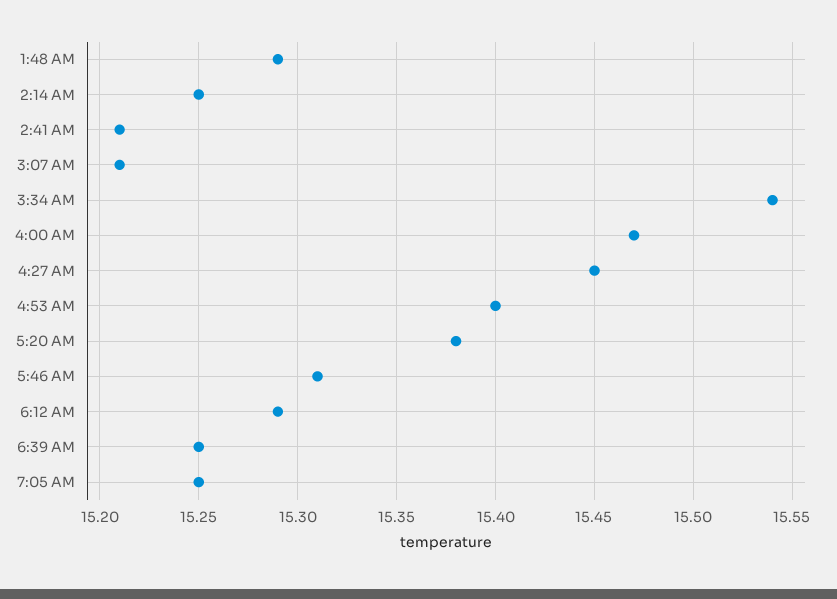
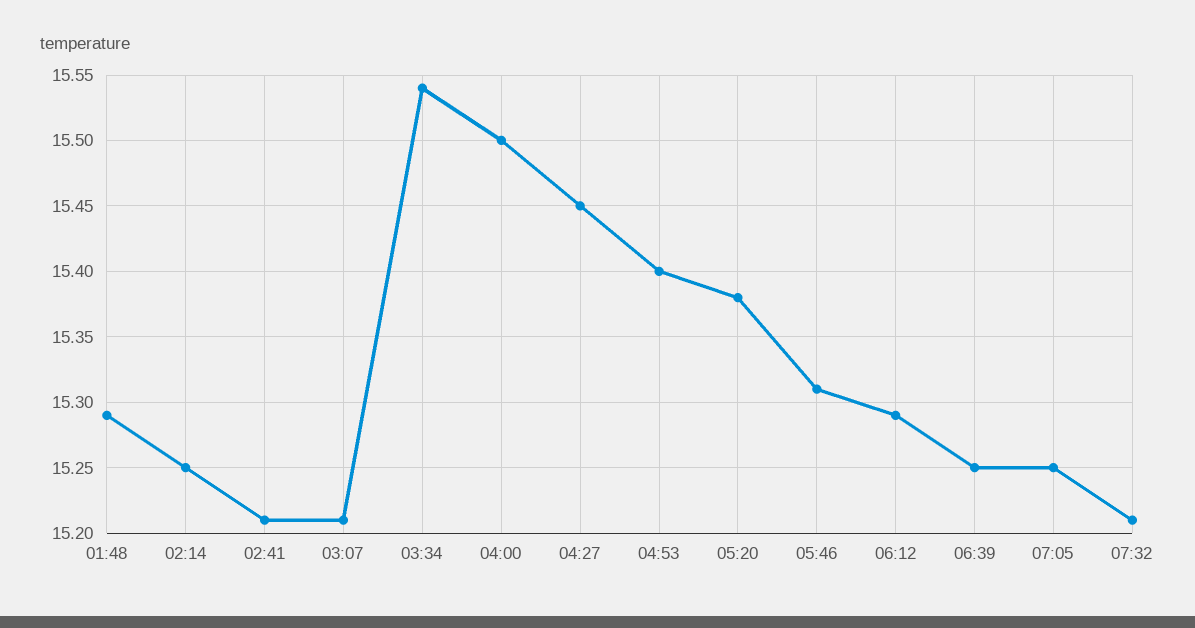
4:00 AM: 15.47 -> 15.5
07:32: none -> 15.21

